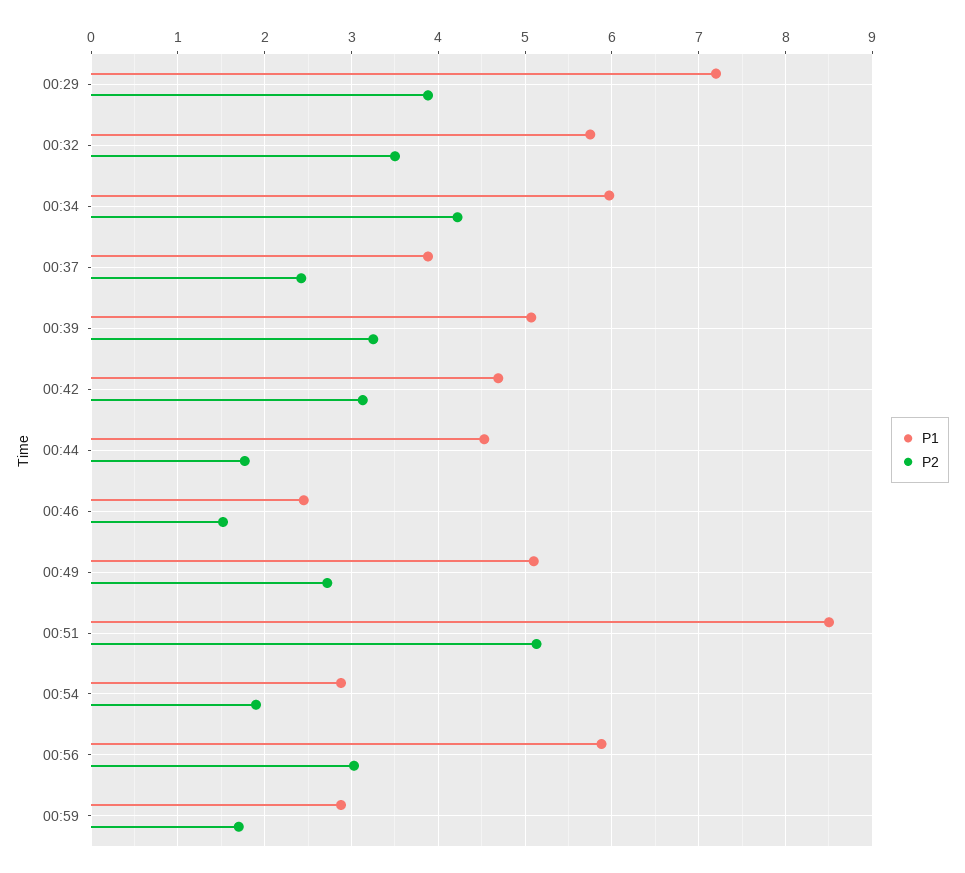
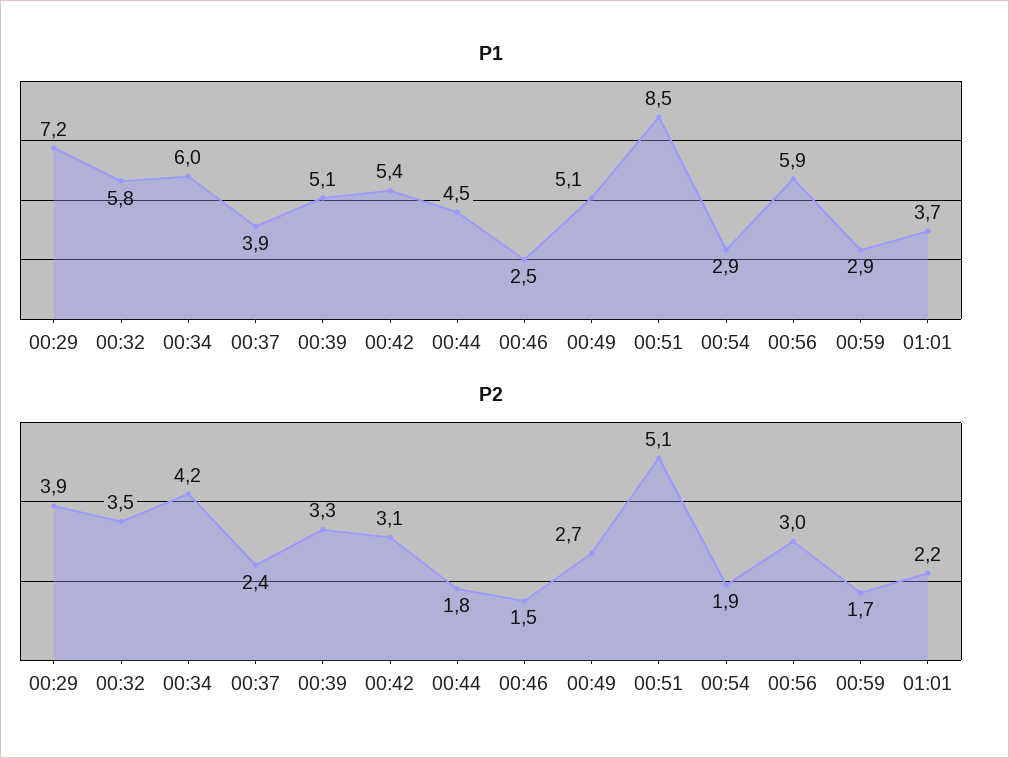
P1, 00:42: 4.7 -> 5.4
P1, 01:01: none -> 3.7
P2, 01:01: none -> 2.2

